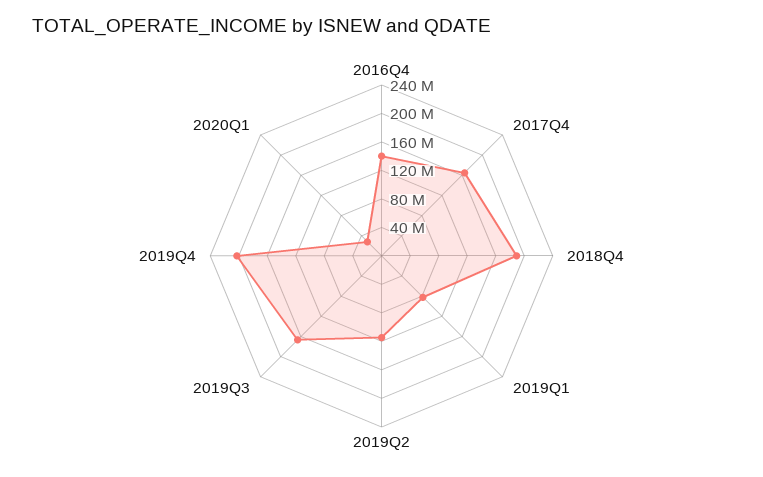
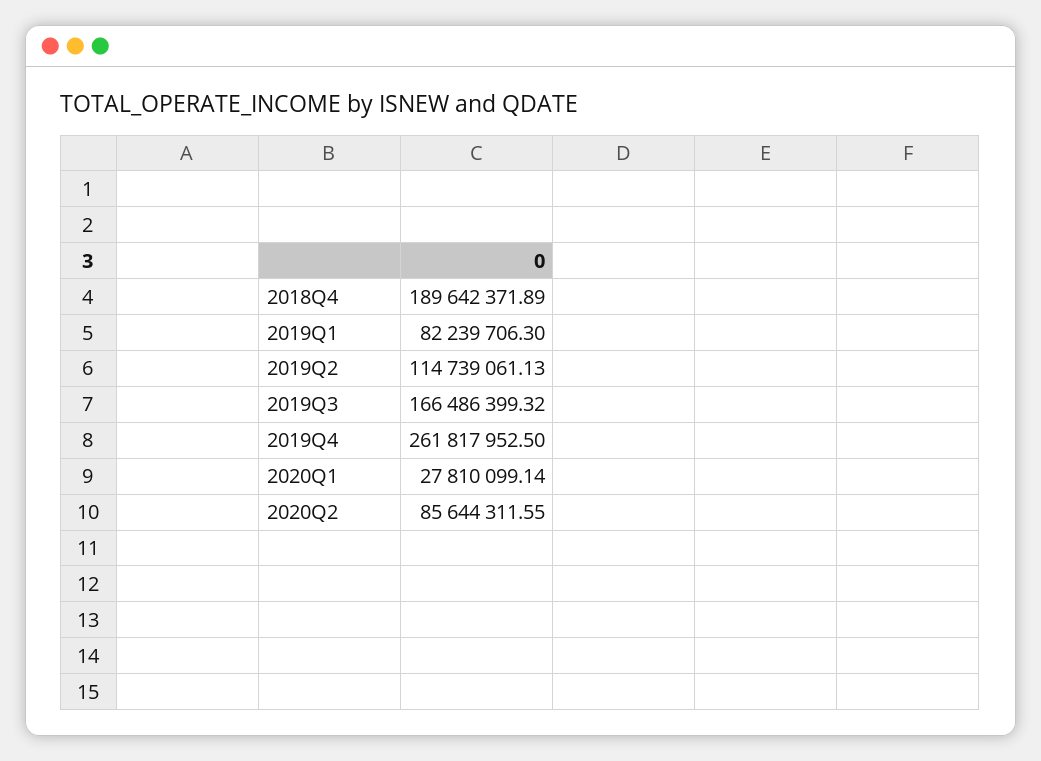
2016Q4: 140000000 -> none
2017Q4: 160000000 -> none
2019Q4: 200000000 -> 261817952.5
2020Q2: none -> 85644311.55

